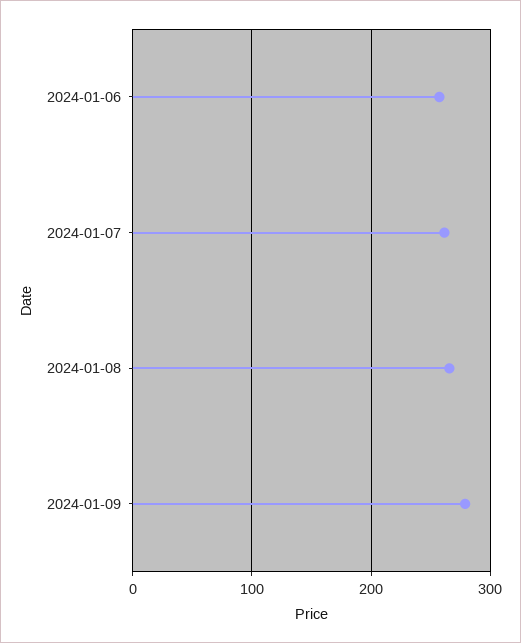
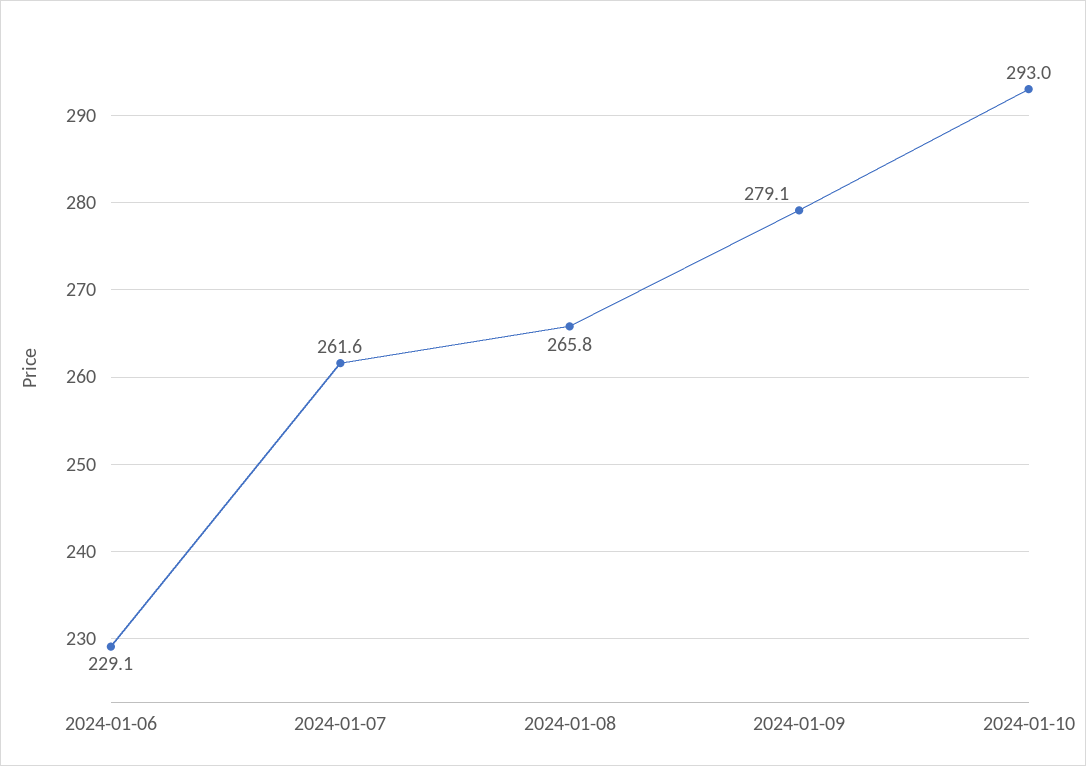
2024-01-06: 260 -> 229.1
2024-01-10: none -> 293

